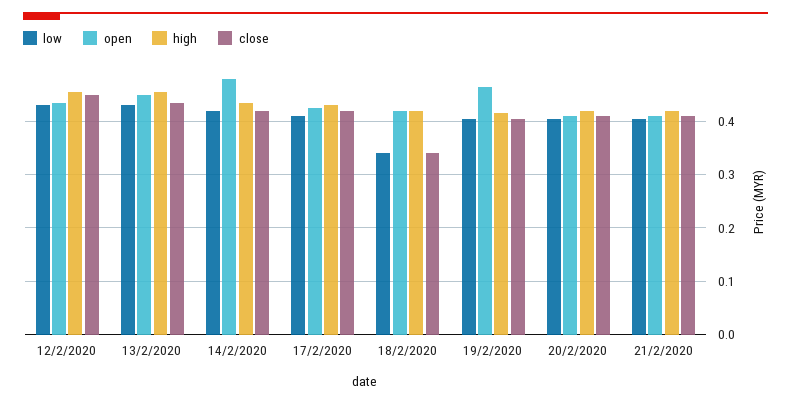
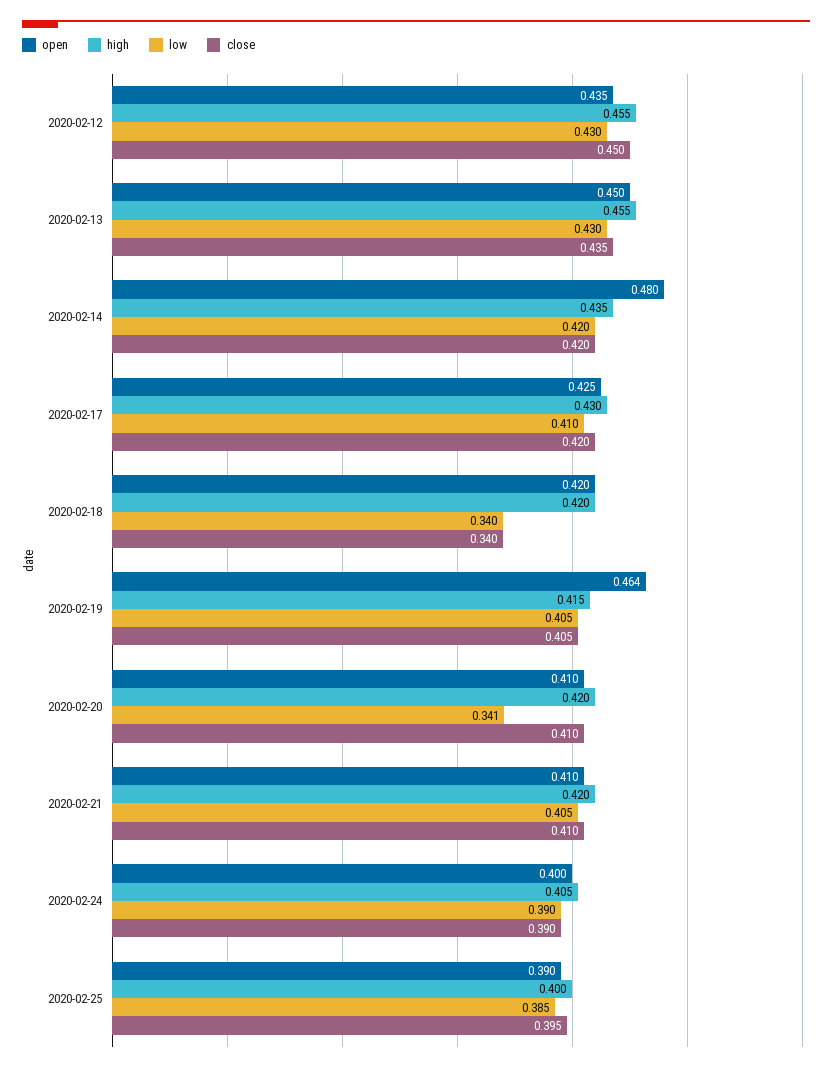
low, 20/2/2020: 0.4 -> 0.341
open, 2020-02-24: none -> 0.4
high, 2020-02-24: none -> 0.405
low, 2020-02-24: none -> 0.39
close, 2020-02-24: none -> 0.39
open, 2020-02-25: none -> 0.39
high, 2020-02-25: none -> 0.4
low, 2020-02-25: none -> 0.385
close, 2020-02-25: none -> 0.395

